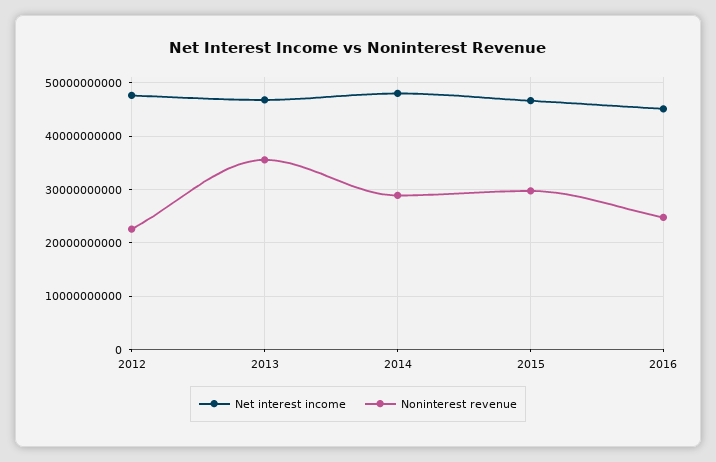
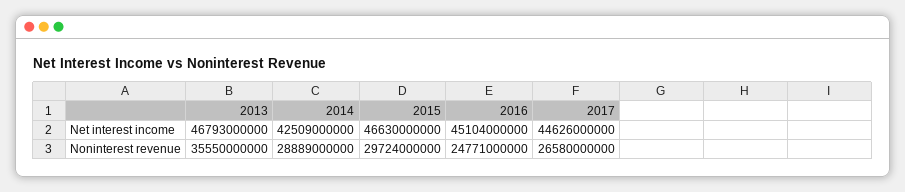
Net interest income, 2012: 48000000000 -> none
Noninterest revenue, 2012: 22000000000 -> none
Net interest income, 2014: 48000000000 -> 42509000000
Net interest income, 2017: none -> 44626000000
Noninterest revenue, 2017: none -> 26580000000

